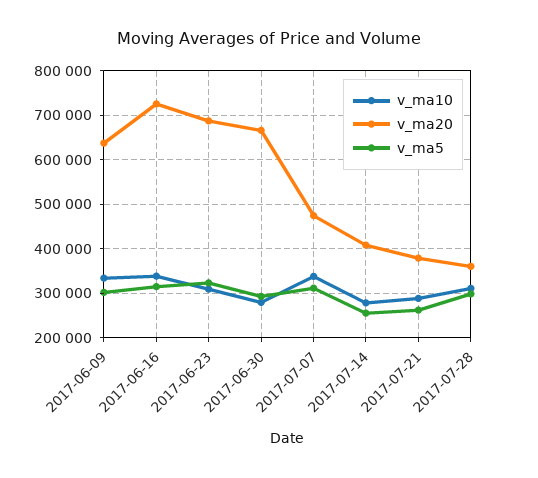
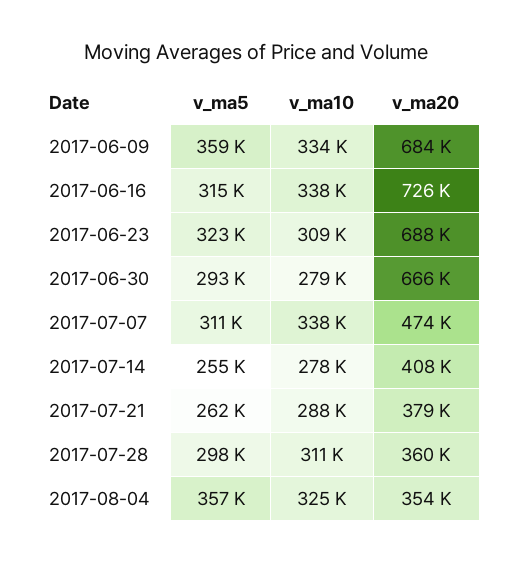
v_ma20, 2017-06-09: 640000 -> 684000
v_ma5, 2017-06-09: 300000 -> 359000
v_ma5, 2017-08-04: none -> 357000
v_ma10, 2017-08-04: none -> 325000
v_ma20, 2017-08-04: none -> 354000

